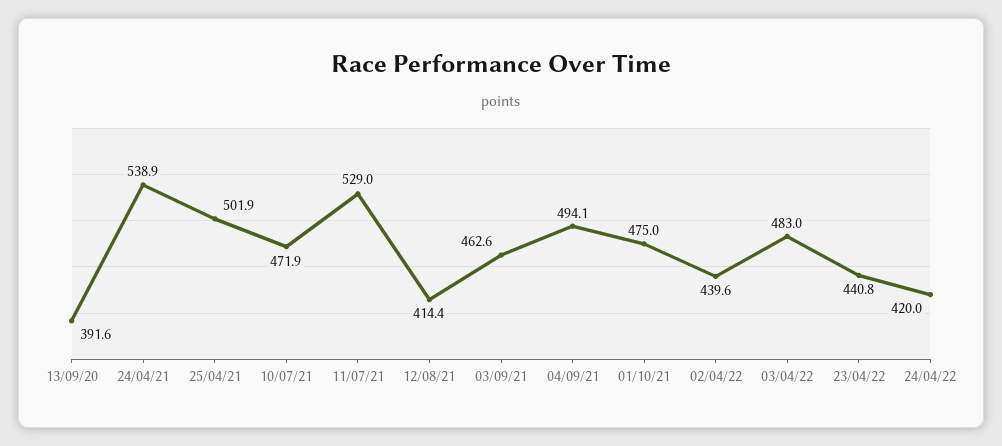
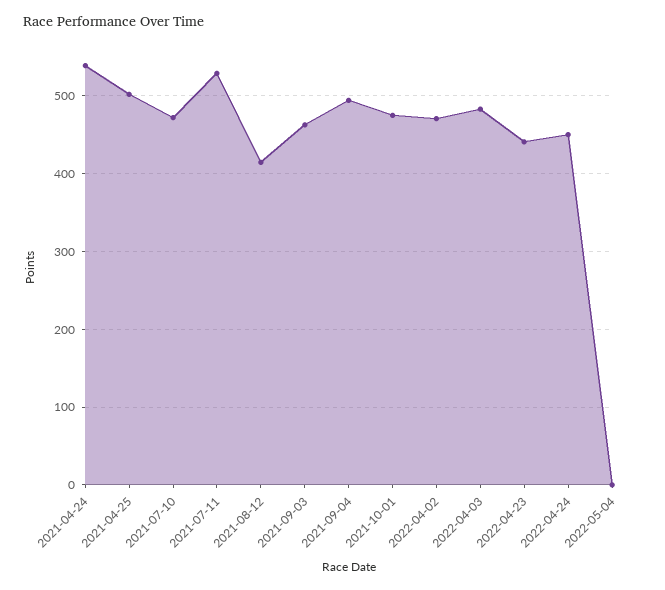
13/09/20: 391.6 -> none
02/04/22: 439.6 -> 470
24/04/22: 420 -> 450
2022-05-04: none -> 0

